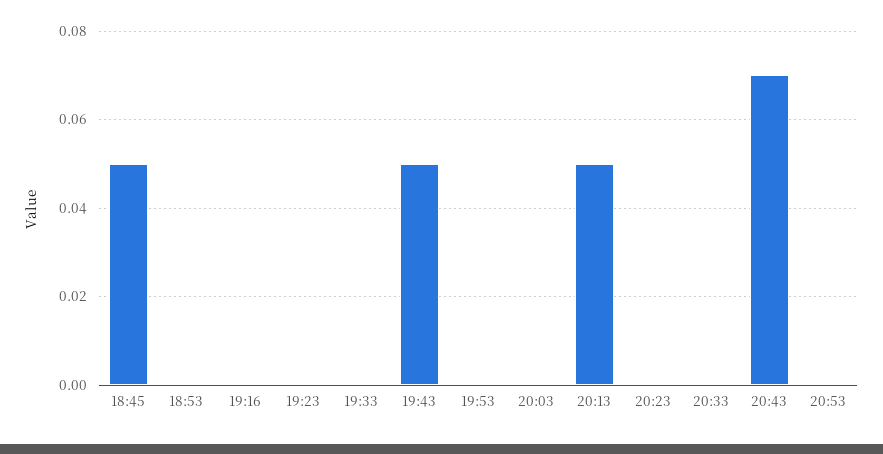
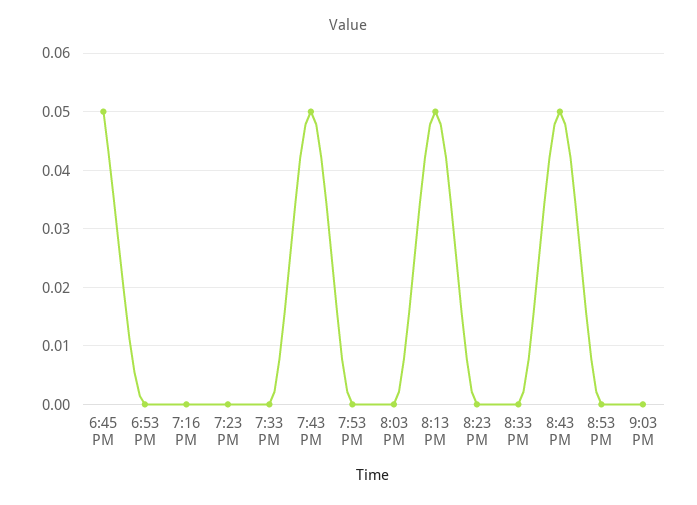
20:43: 0.07 -> 0.05
9:03 PM: none -> 0

